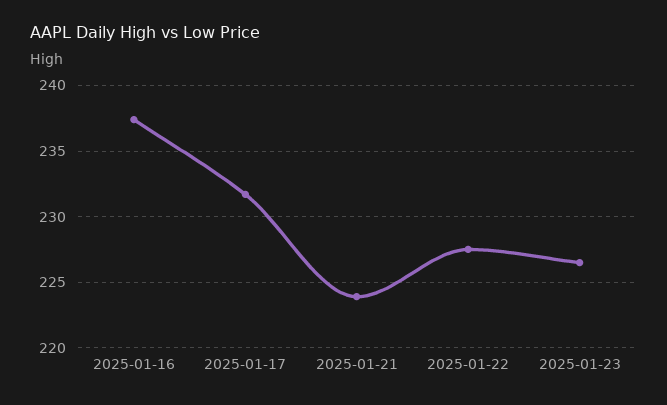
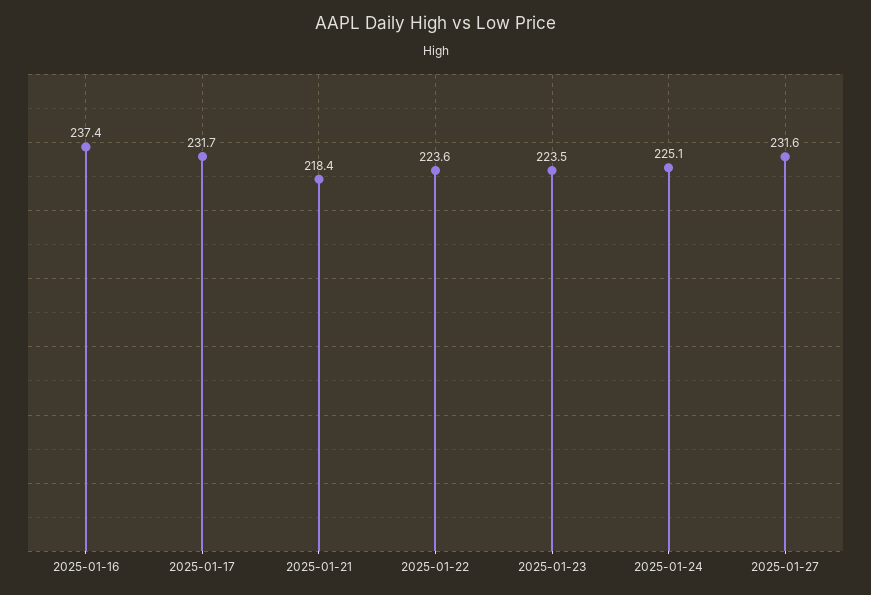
2025-01-21: 224 -> 218.4
2025-01-22: 227.5 -> 223.6
2025-01-23: 226.5 -> 223.5
2025-01-24: none -> 225.1
2025-01-27: none -> 231.6

